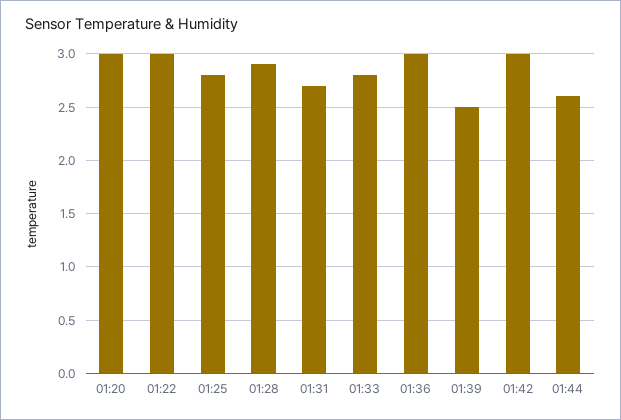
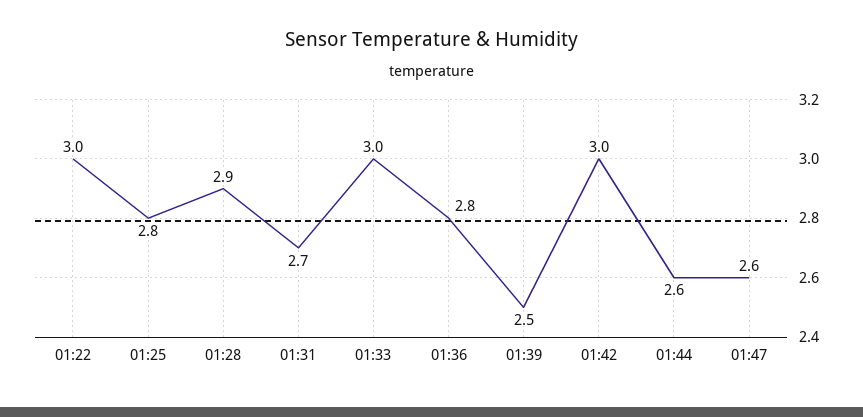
01:20: 3 -> none
01:33: 2.8 -> 3
01:36: 3 -> 2.8
01:47: none -> 2.6

